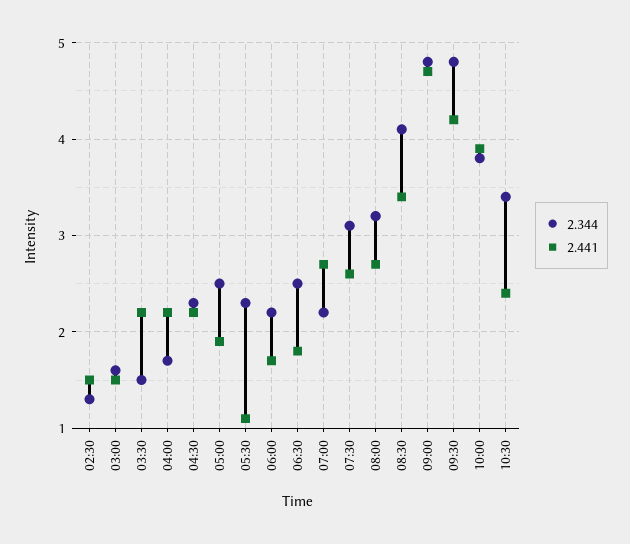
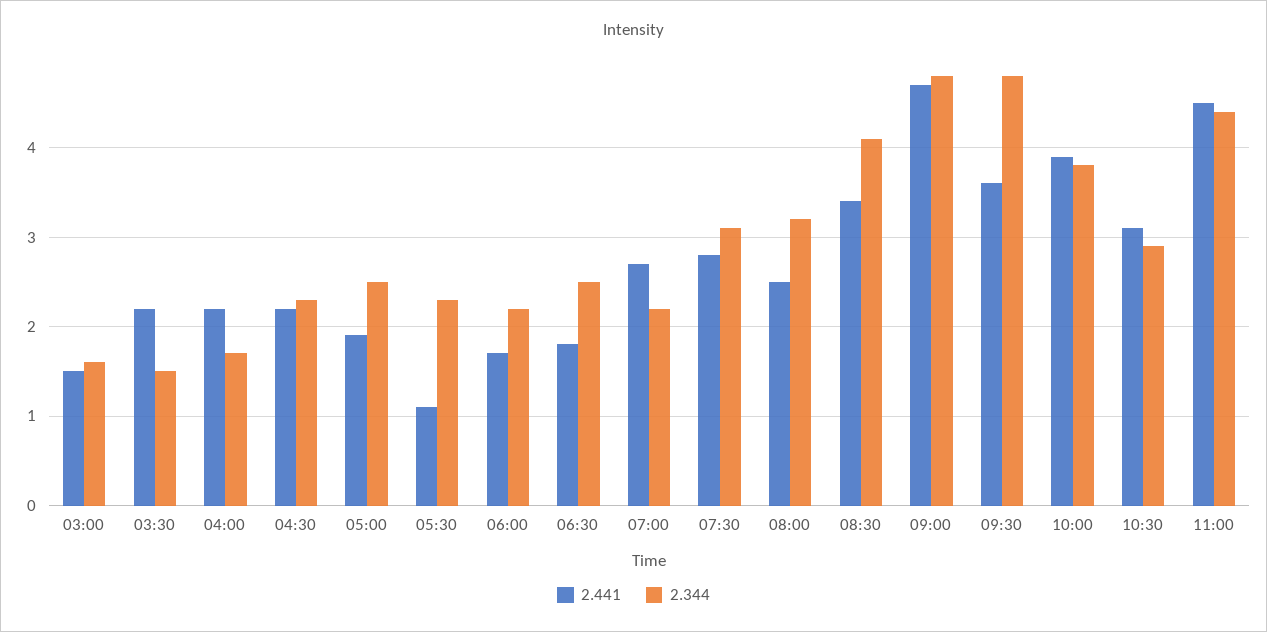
2.344, 02:30: 1.3 -> none
2.441, 02:30: 1.5 -> none
2.441, 07:30: 2.6 -> 2.8
2.441, 08:00: 2.7 -> 2.5
2.441, 09:30: 4.2 -> 3.6
2.344, 10:30: 3.4 -> 2.9
2.441, 10:30: 2.4 -> 3.1
2.441, 11:00: none -> 4.5
2.344, 11:00: none -> 4.4

